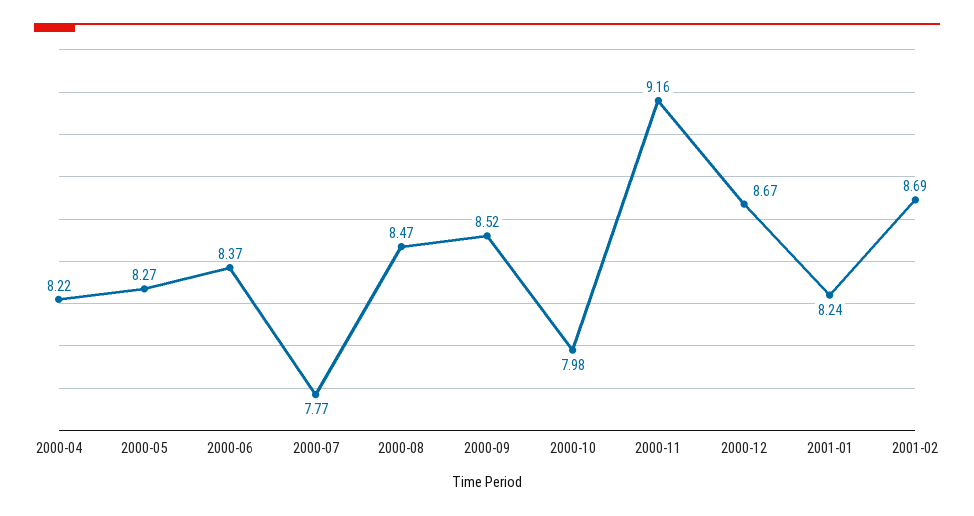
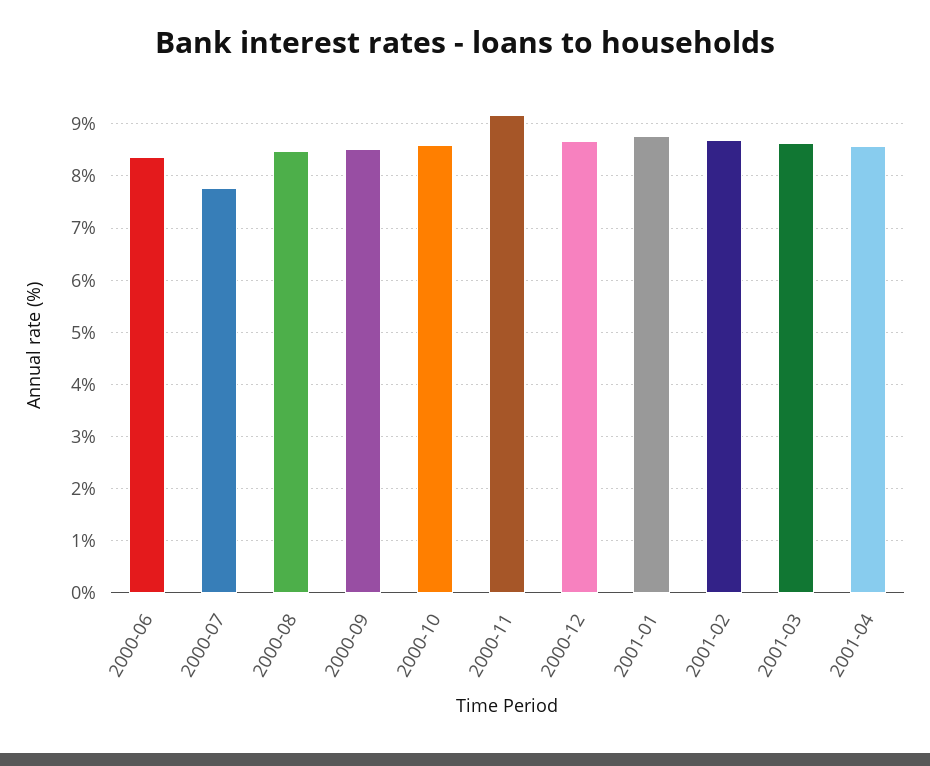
2000-04: 8.22 -> none
2000-05: 8.27 -> none
2000-10: 7.98 -> 8.6
2001-01: 8.24 -> 8.8
2001-03: none -> 8.6
2001-04: none -> 8.6

